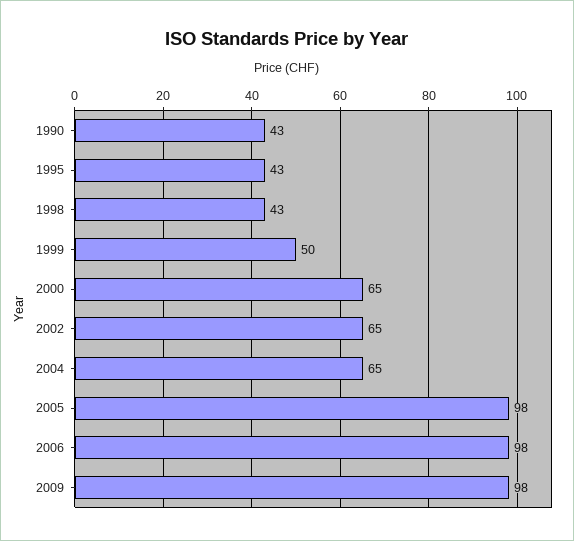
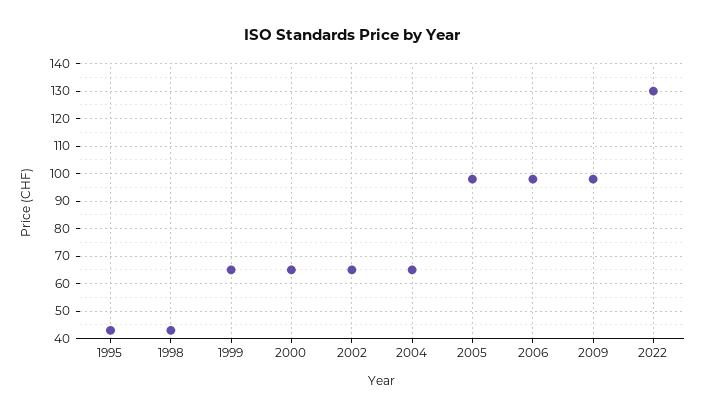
1990: 43 -> none
1999: 50 -> 65
2022: none -> 130

